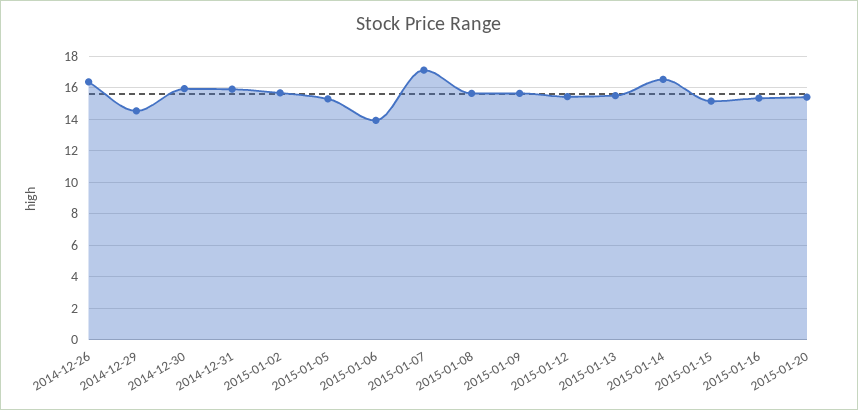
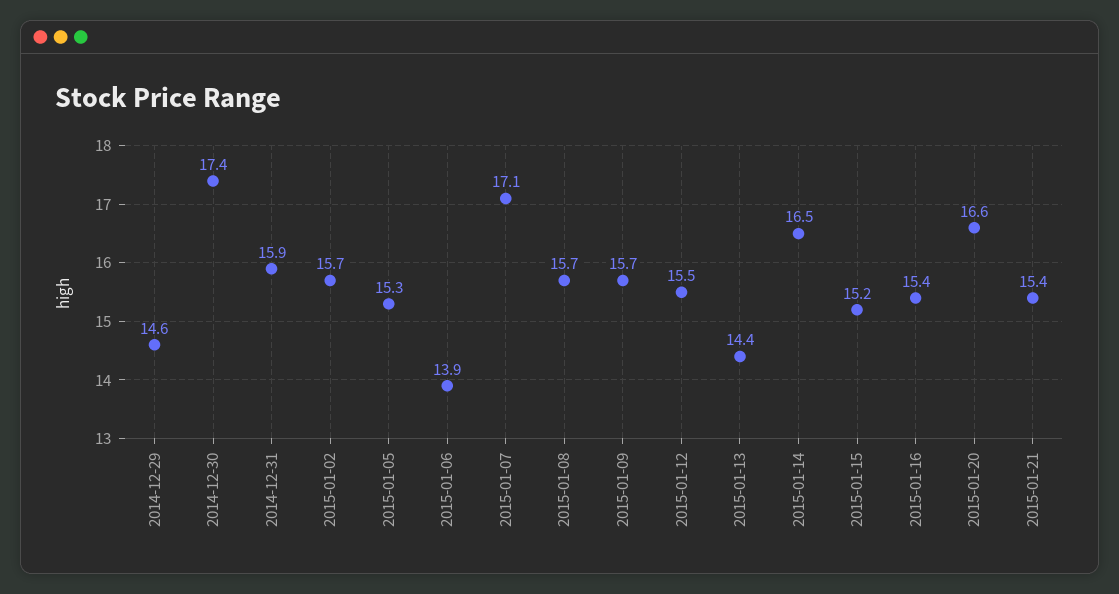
2014-12-26: 16.5 -> none
2014-12-30: 16 -> 17.4
2015-01-13: 15.5 -> 14.4
2015-01-20: 15.5 -> 16.6
2015-01-21: none -> 15.4

